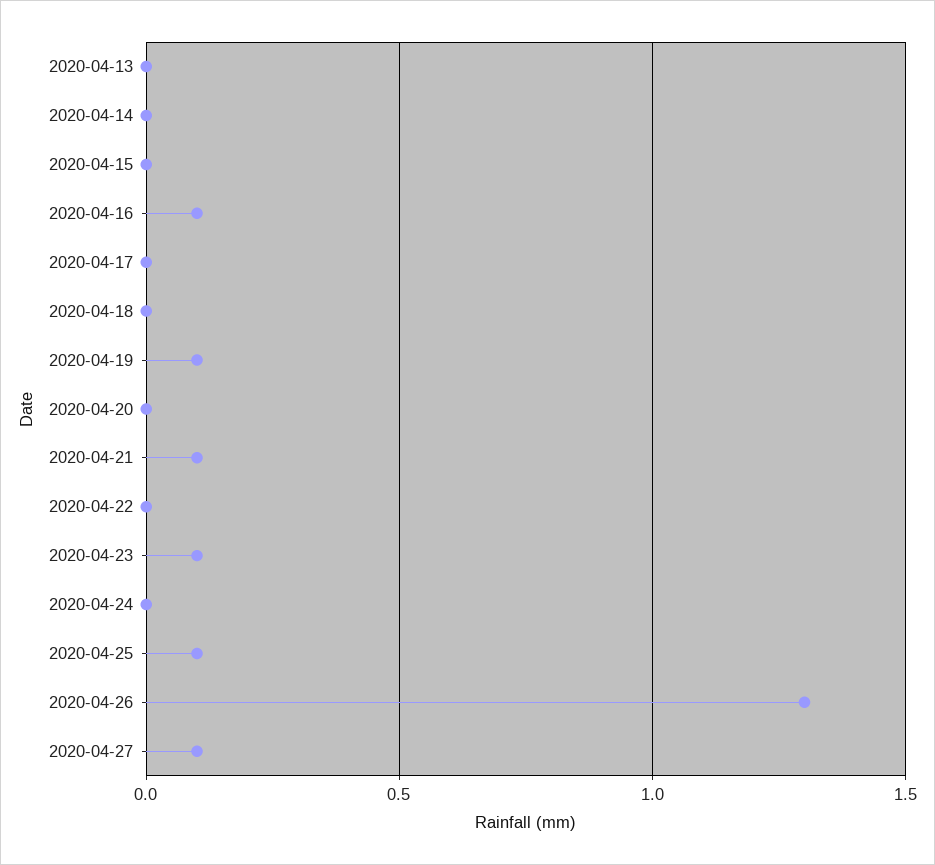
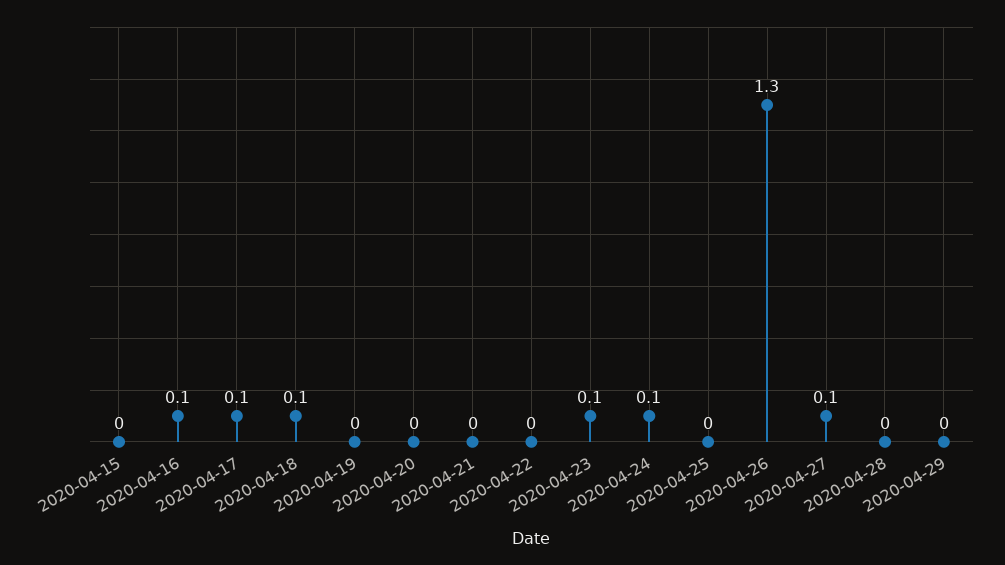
2020-04-13: 0 -> none
2020-04-14: 0 -> none
2020-04-17: 0 -> 0.1
2020-04-18: 0 -> 0.1
2020-04-19: 0.1 -> 0
2020-04-21: 0.1 -> 0
2020-04-24: 0 -> 0.1
2020-04-25: 0.1 -> 0
2020-04-28: none -> 0
2020-04-29: none -> 0

